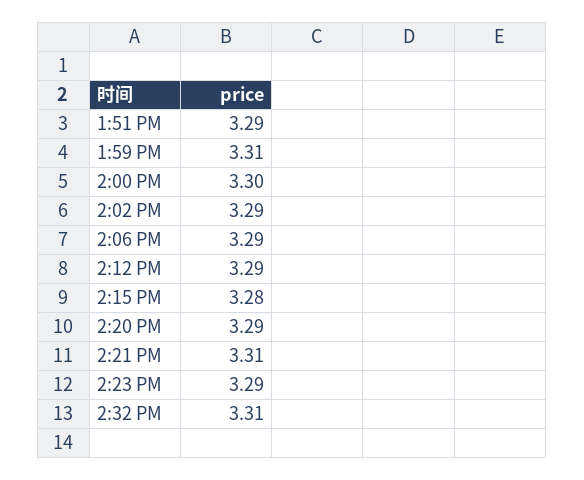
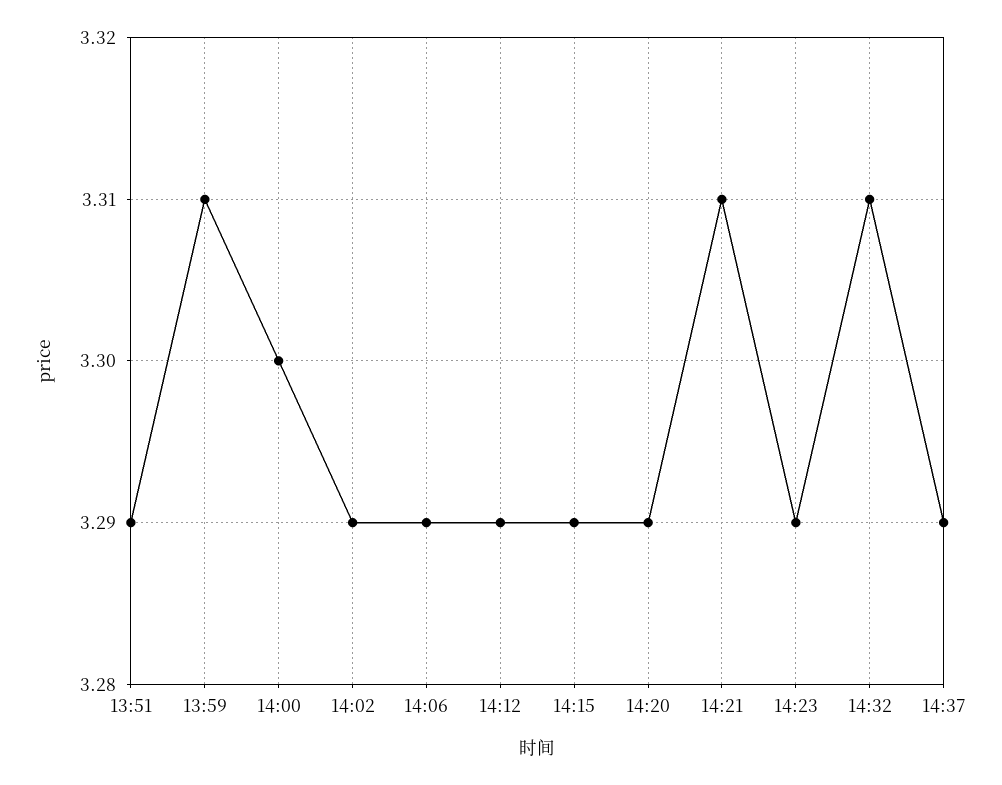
2:15 PM: 3.28 -> 3.29
14:37: none -> 3.29

